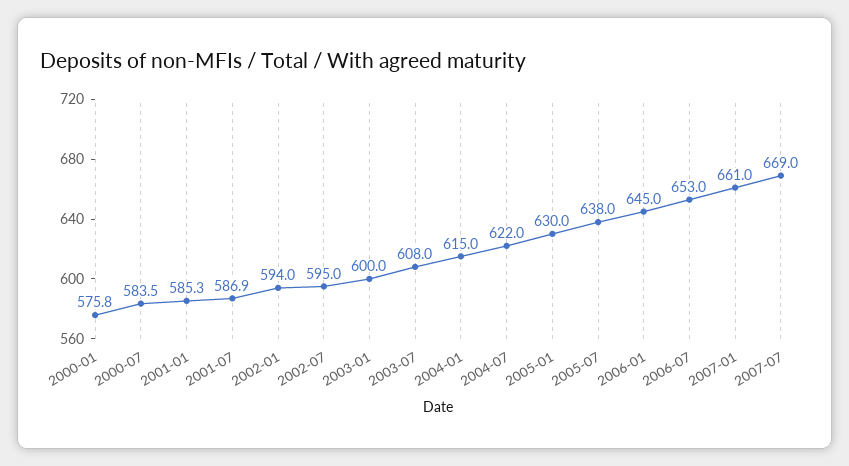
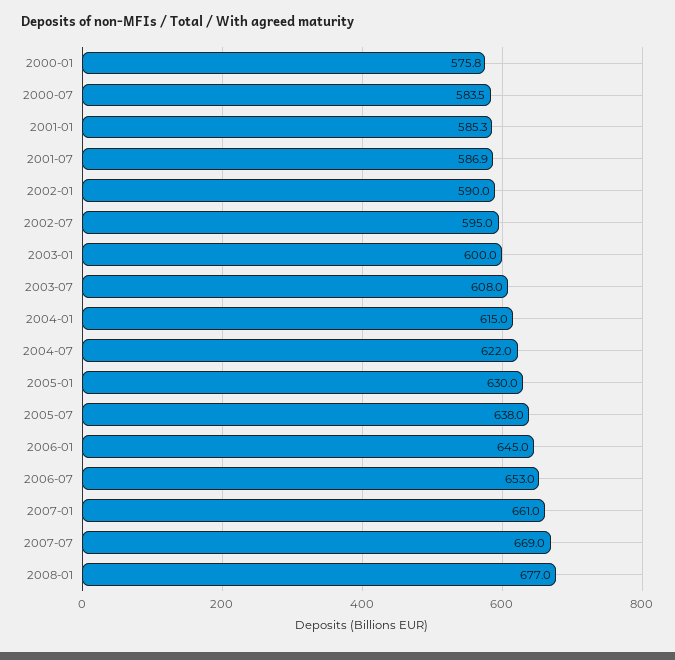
2002-01: 594 -> 590
2008-01: none -> 677

